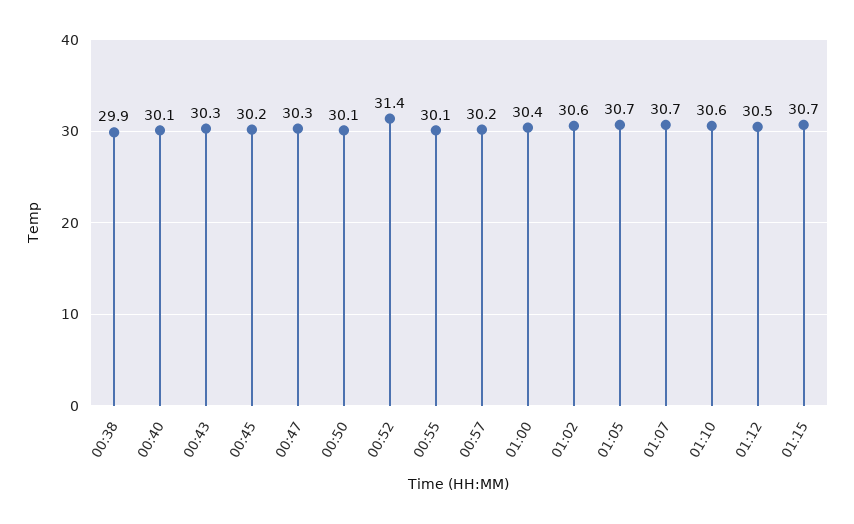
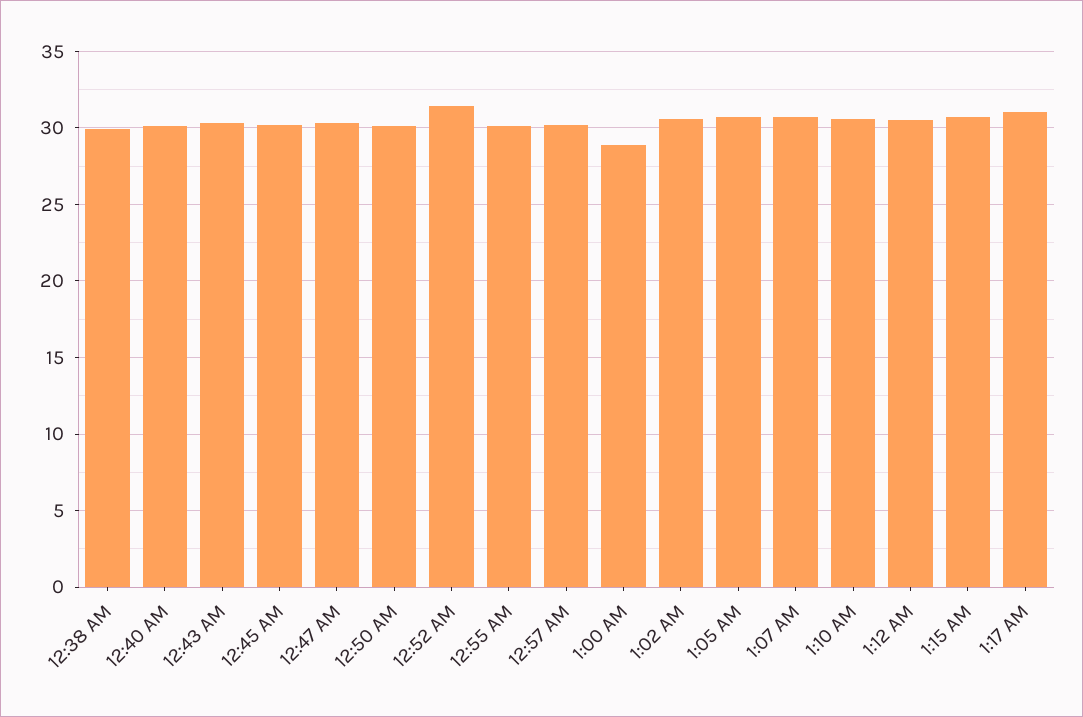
01:00: 30.4 -> 29
1:17 AM: none -> 31

